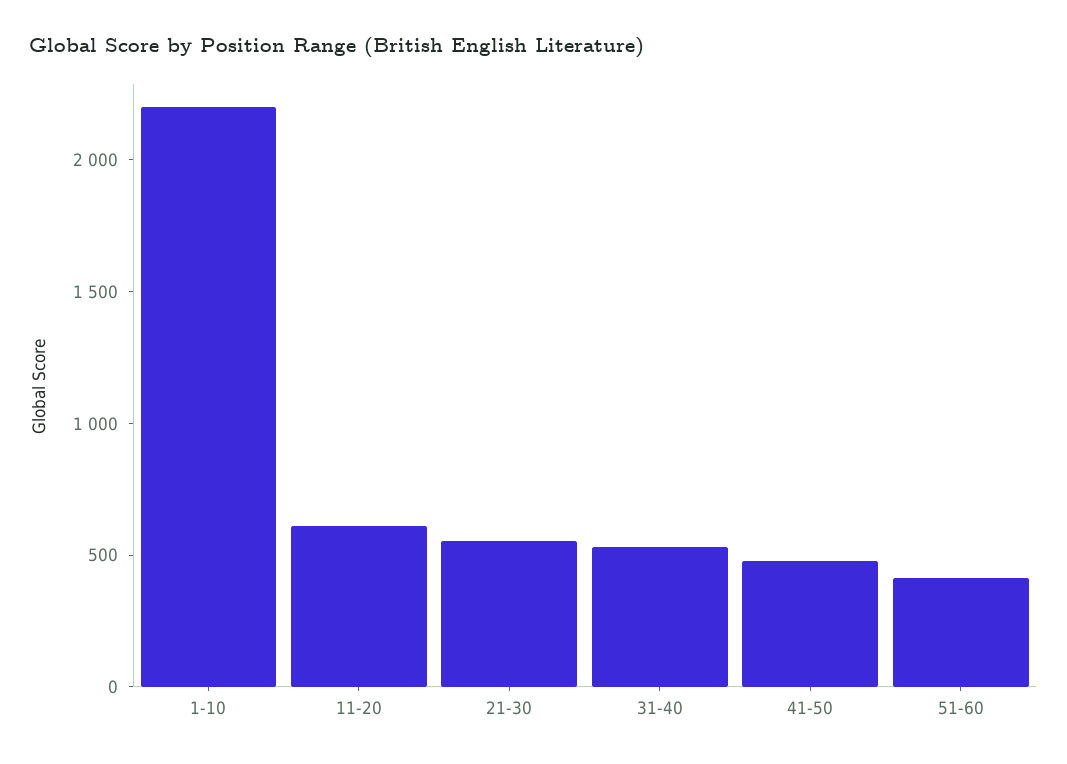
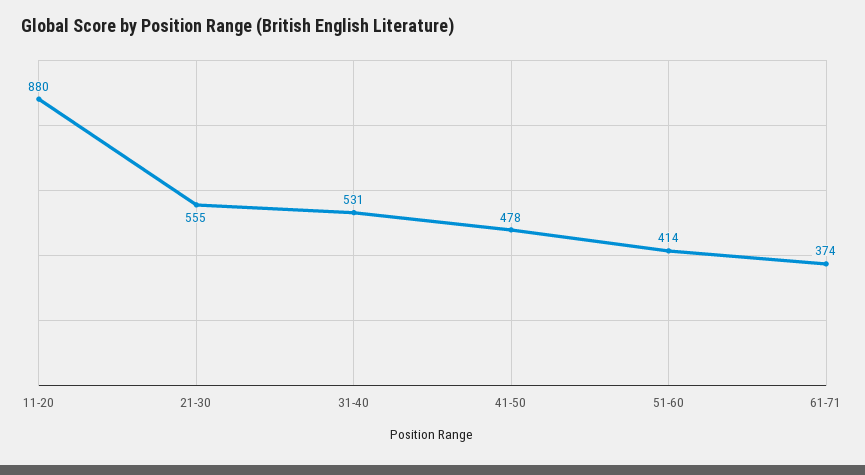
1-10: 2200 -> none
11-20: 600 -> 880
61-71: none -> 374

